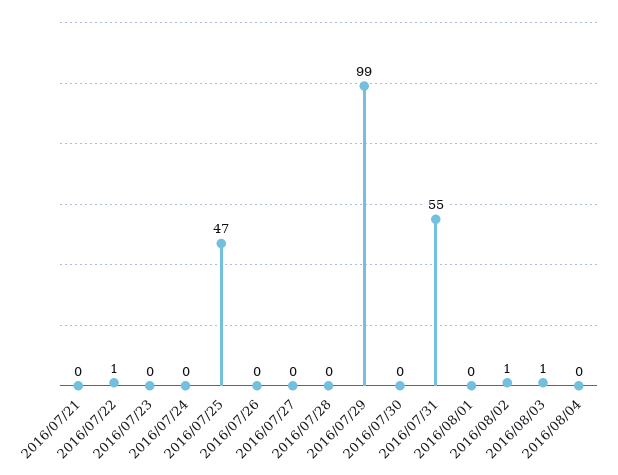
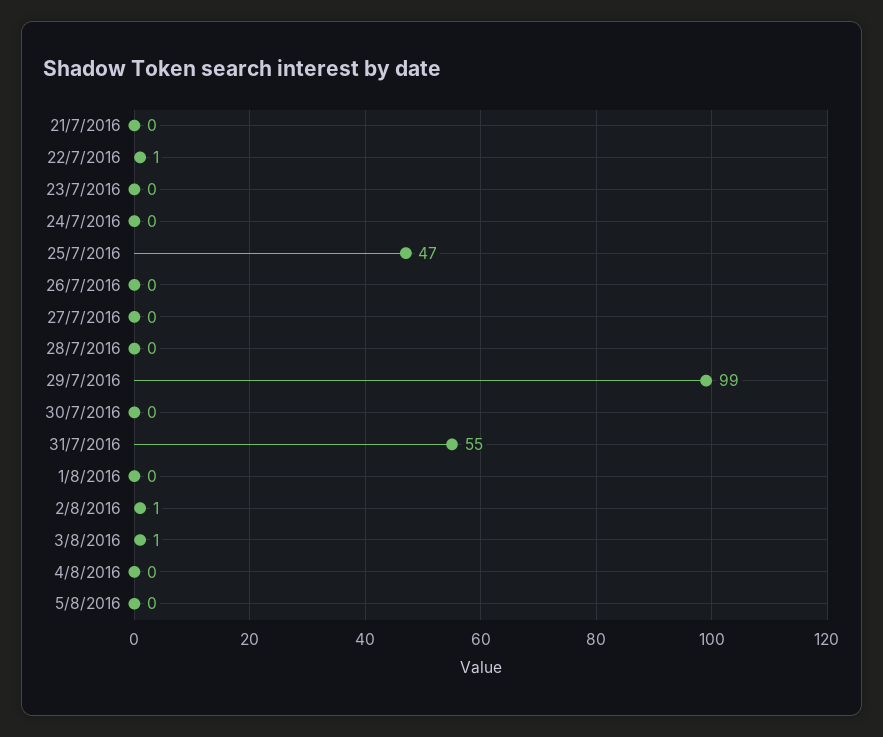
5/8/2016: none -> 0

